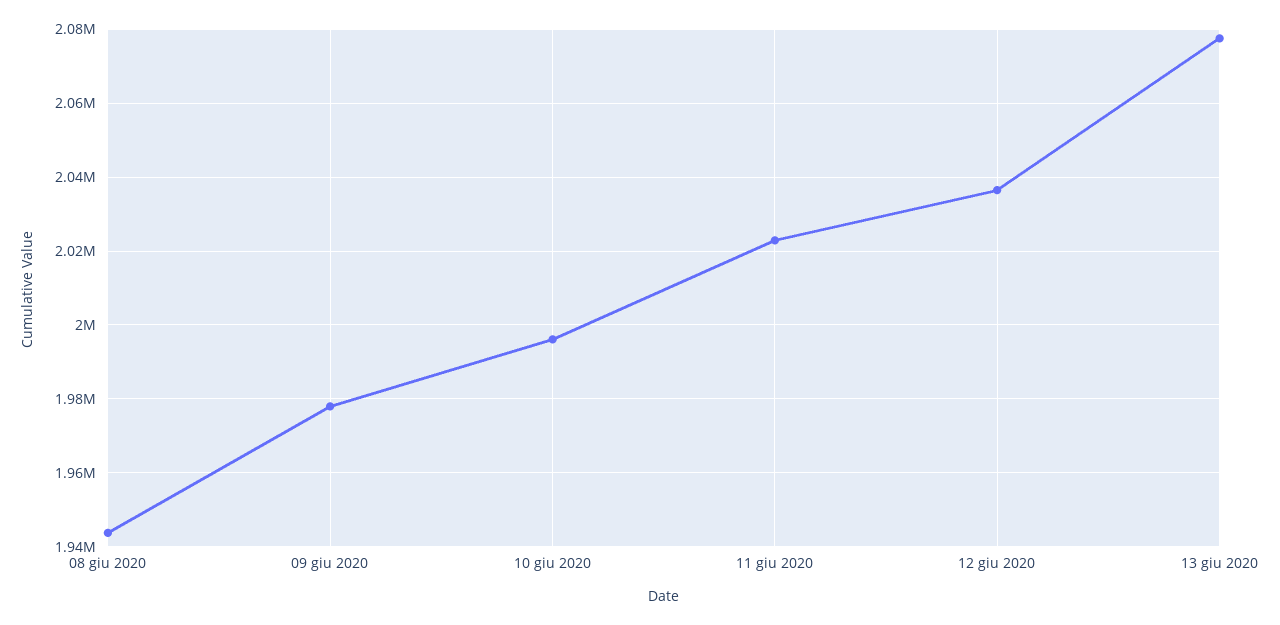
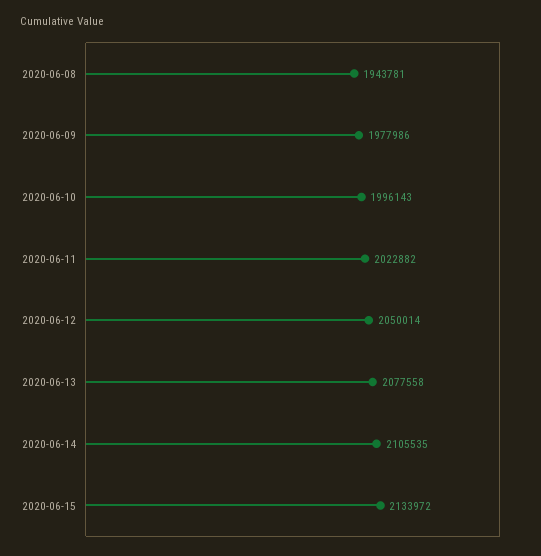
12 giu 2020: 2036000 -> 2050014
2020-06-14: none -> 2105535
2020-06-15: none -> 2133972

